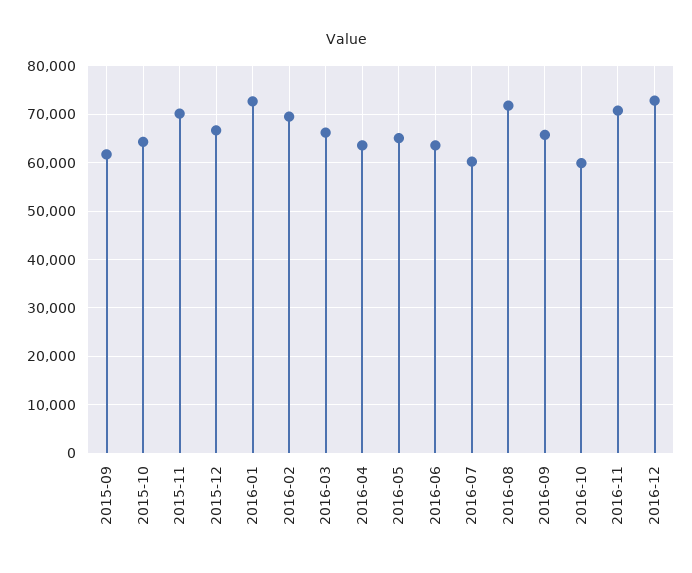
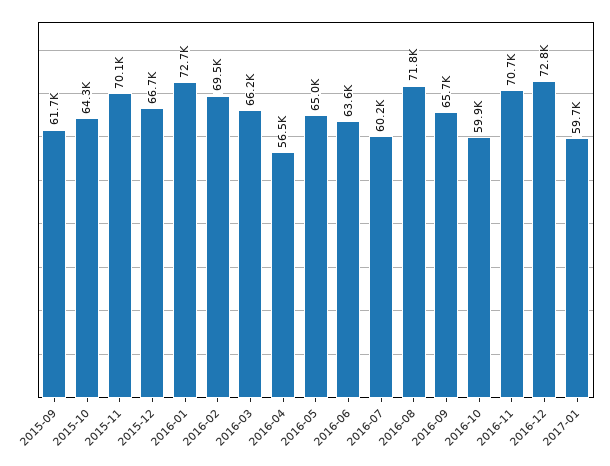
2016-04: 64000 -> 56500
2017-01: none -> 59700

